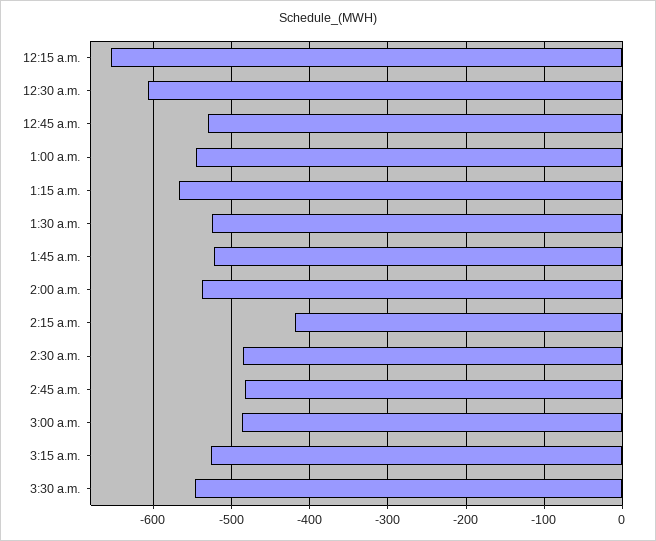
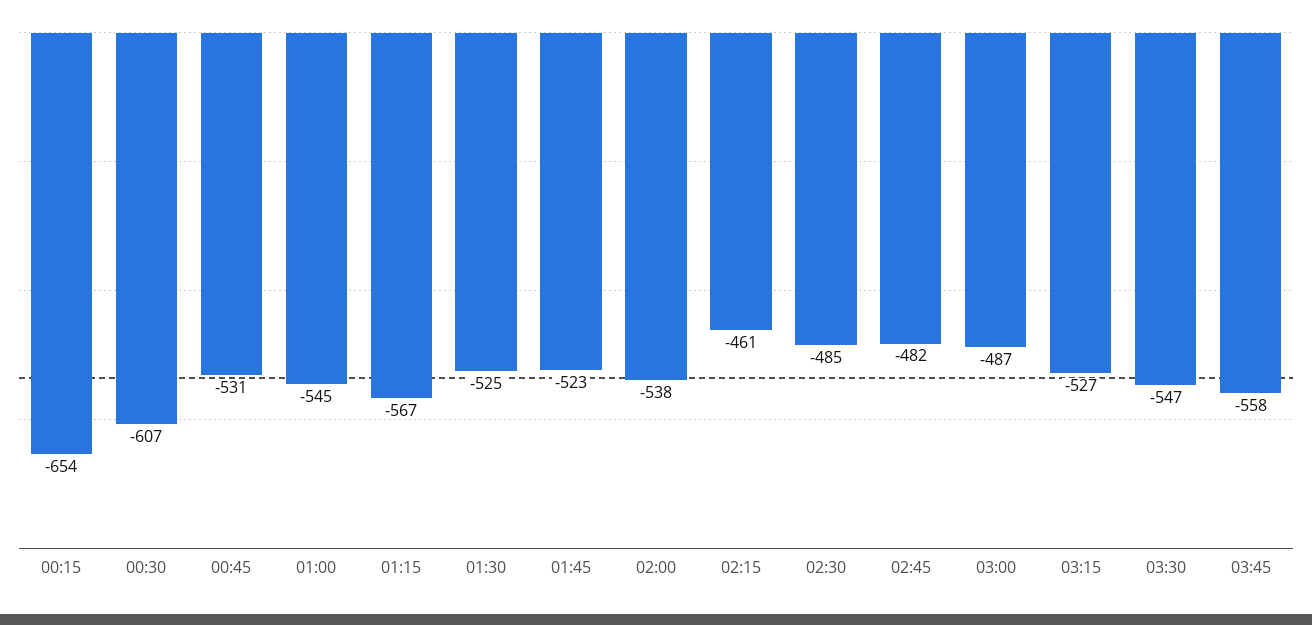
2:15 a.m.: -420 -> -461
03:45: none -> -558

